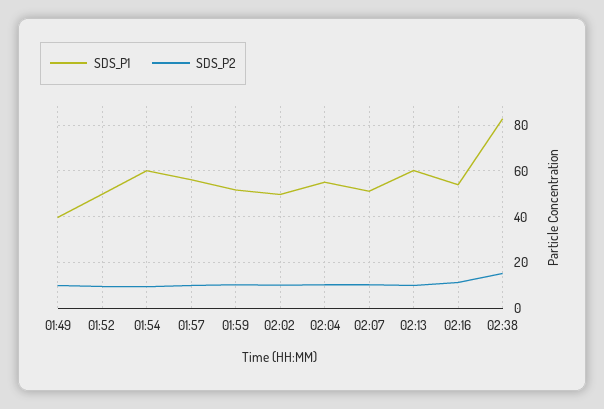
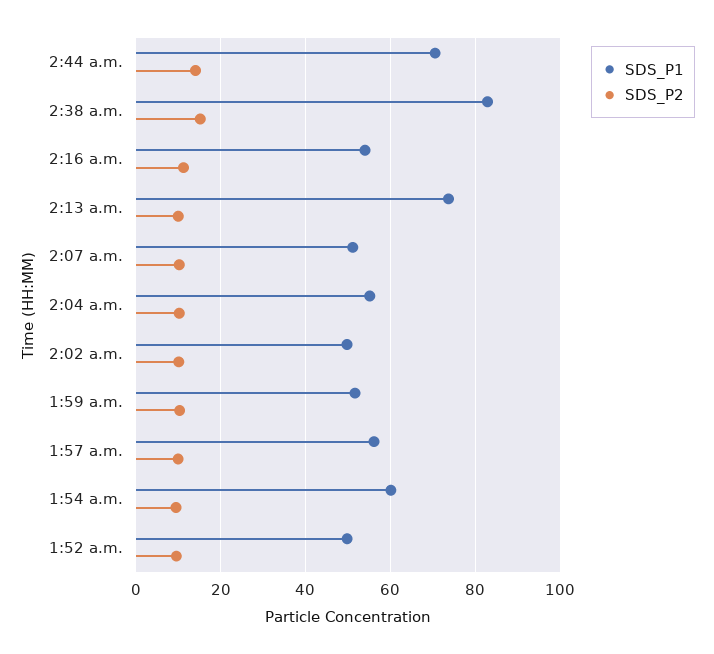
SDS_P1, 01:49: 40 -> none
SDS_P2, 01:49: 10 -> none
SDS_P1, 02:13: 60 -> 74
SDS_P1, 2:44 a.m.: none -> 70
SDS_P2, 2:44 a.m.: none -> 14

